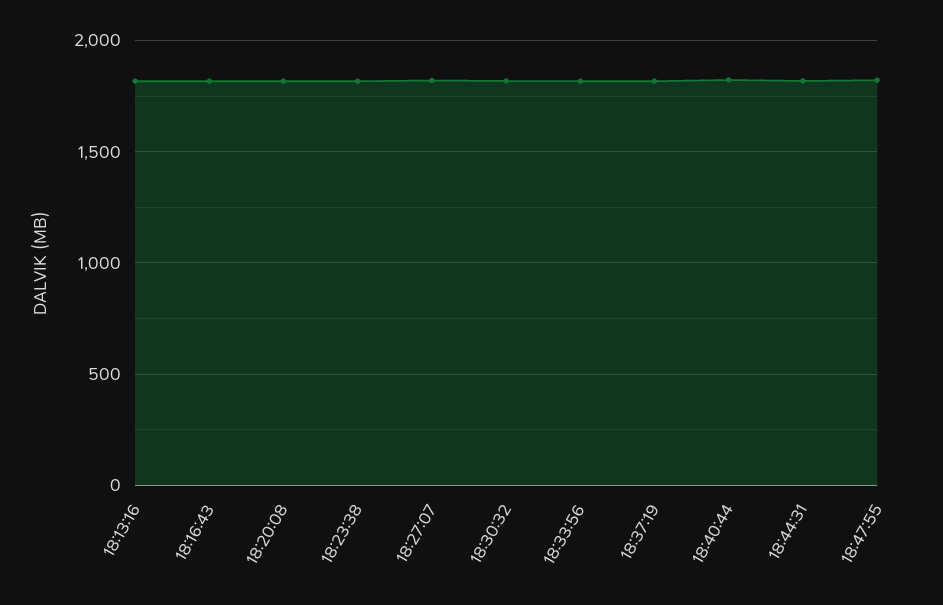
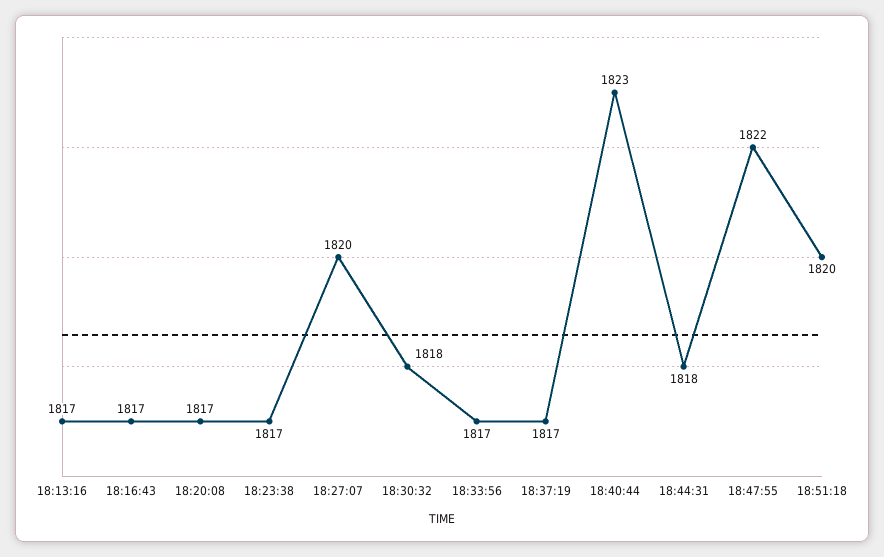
18:51:18: none -> 1820

